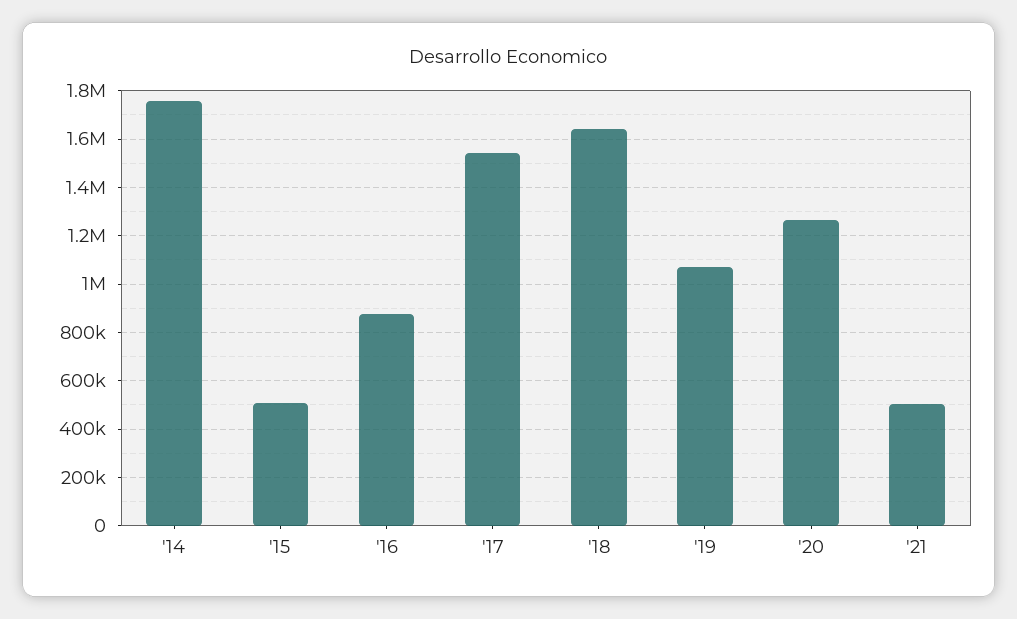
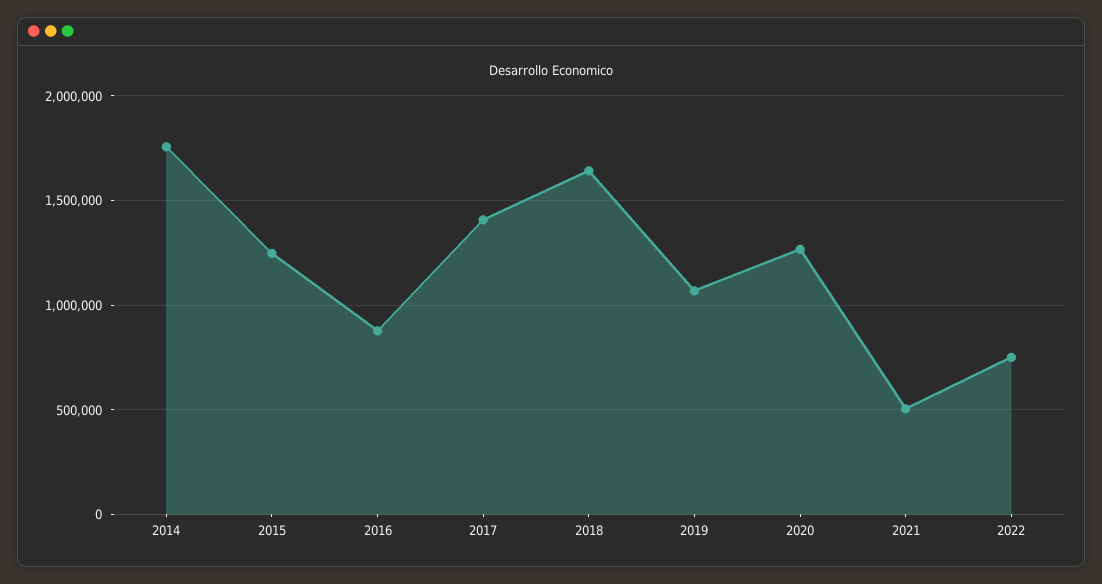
'15: 500000 -> 1250000
'17: 1550000 -> 1400000
2022: none -> 750000

